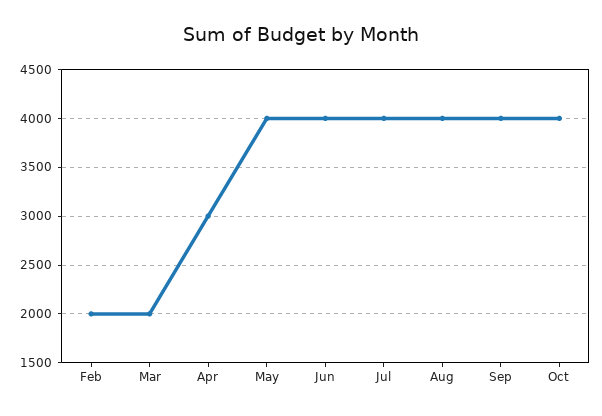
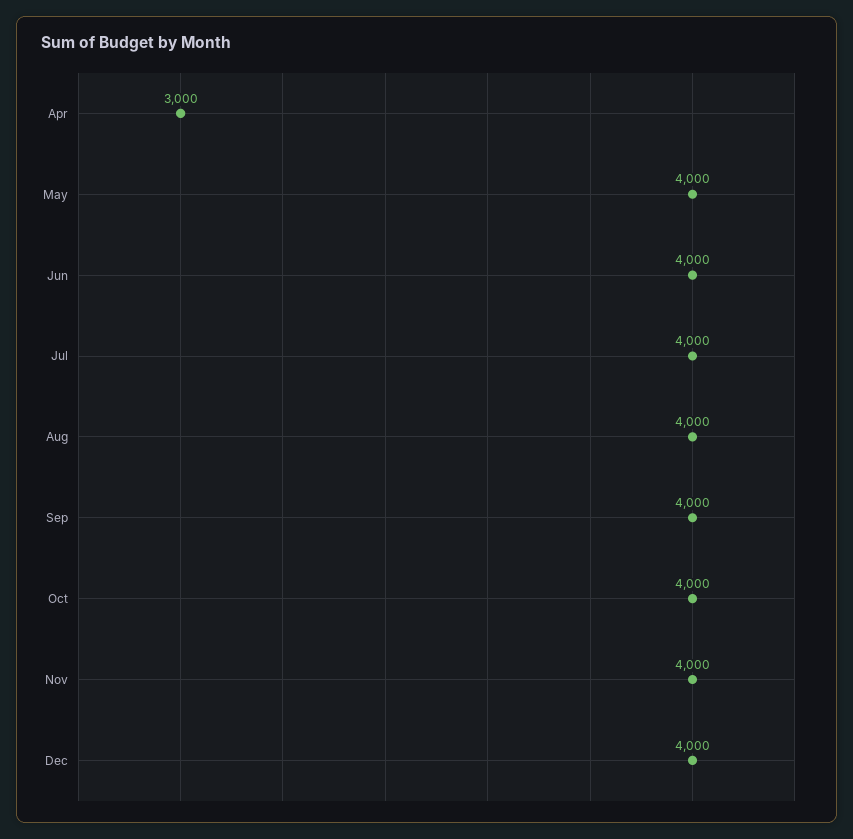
Feb: 2000 -> none
Mar: 2000 -> none
Nov: none -> 4000
Dec: none -> 4000

